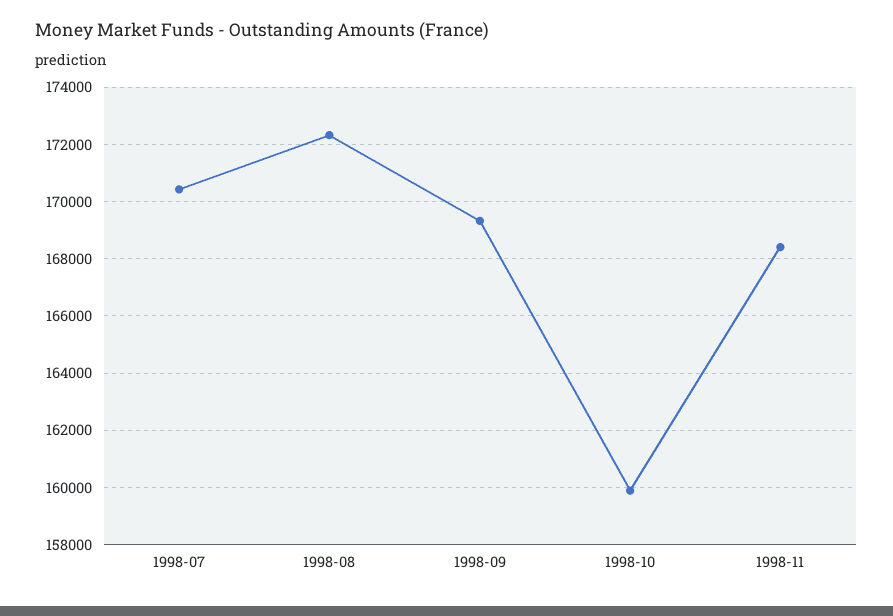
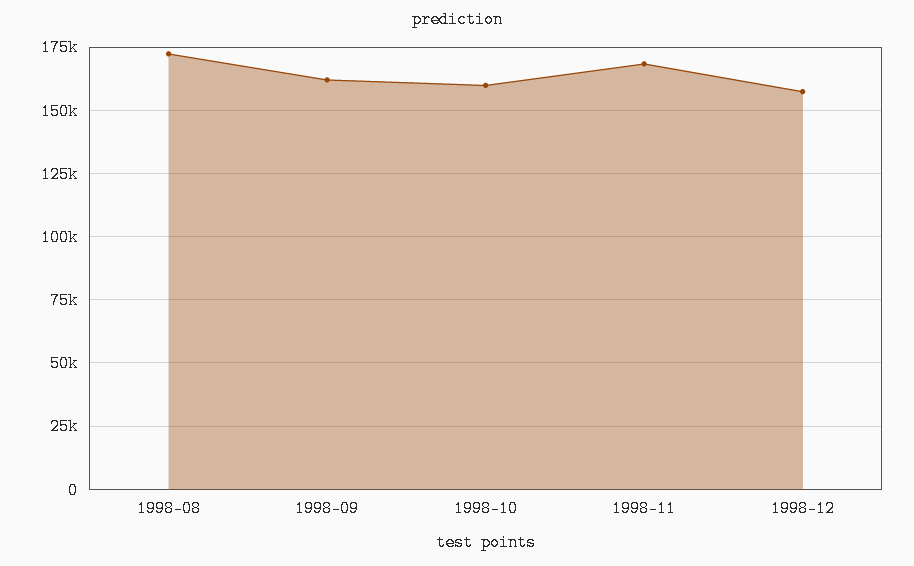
1998-07: 170500 -> none
1998-09: 169250 -> 162500
1998-12: none -> 157500

